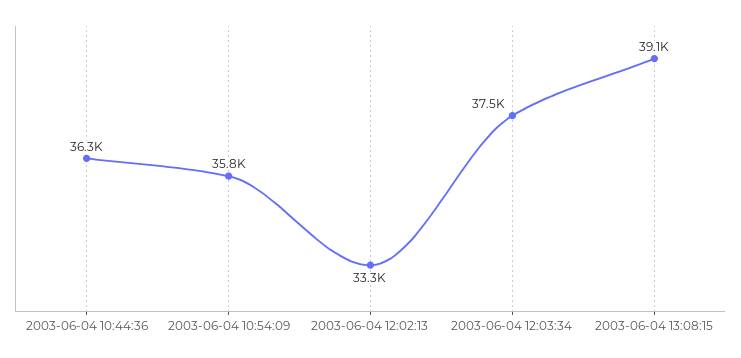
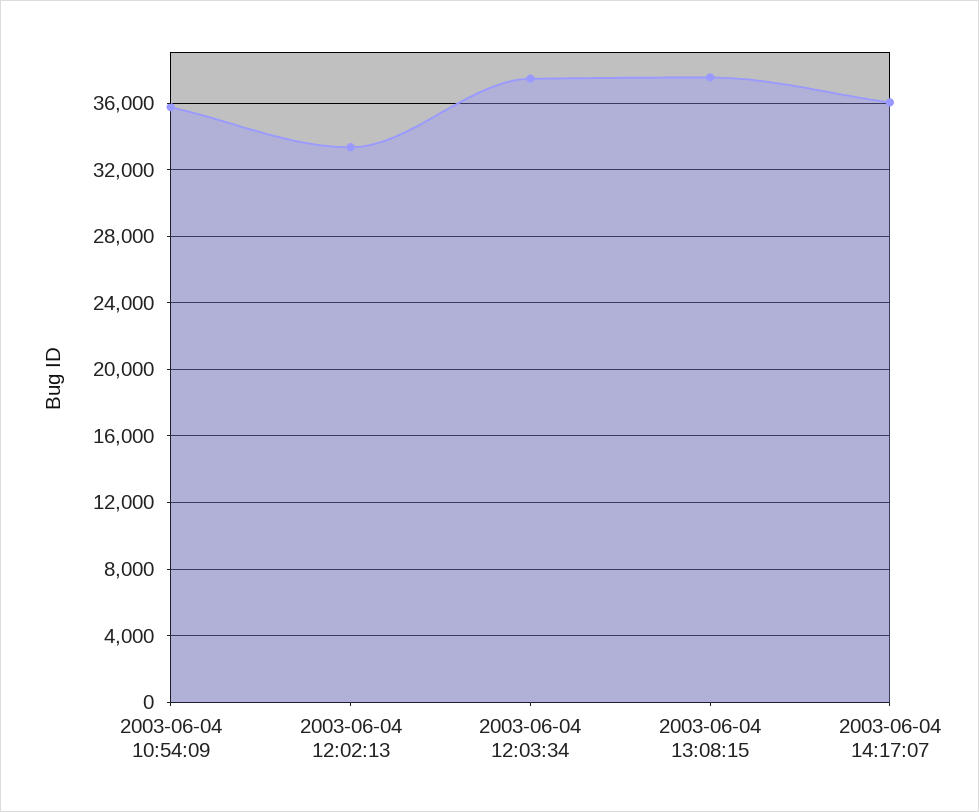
2003-06-04 10:44:36: 36300 -> none
2003-06-04 13:08:15: 39100 -> 37500
2003-06-04 14:17:07: none -> 36000

